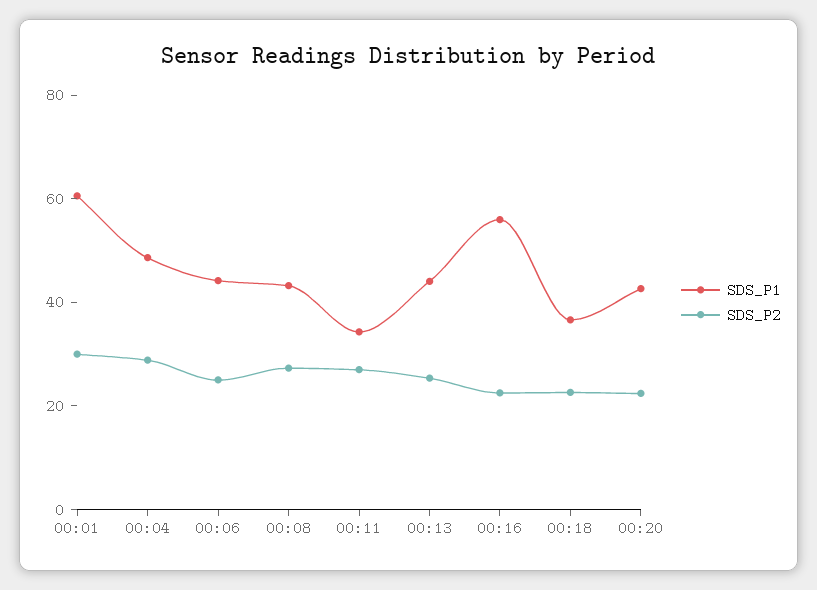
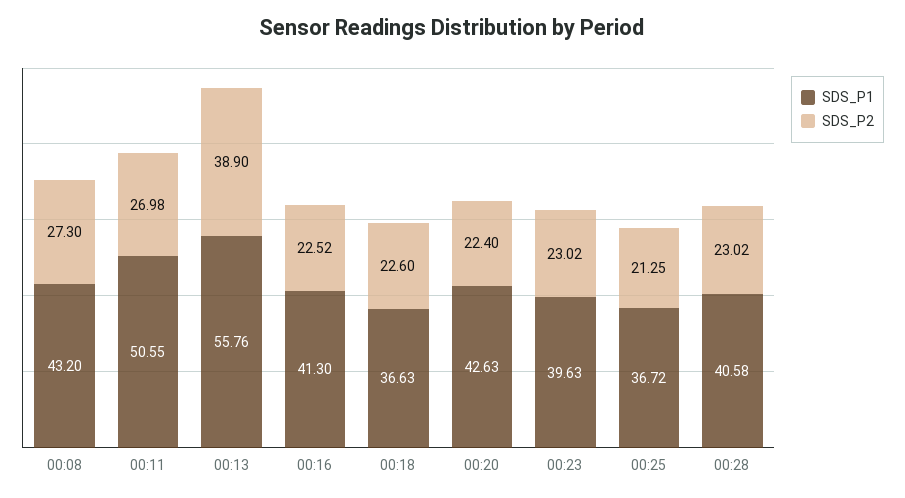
SDS_P1, 00:01: 60 -> none
SDS_P2, 00:01: 30 -> none
SDS_P1, 00:04: 50 -> none
SDS_P2, 00:04: 30 -> none
SDS_P1, 00:06: 45 -> none
SDS_P2, 00:06: 25 -> none
SDS_P1, 00:11: 35 -> 50.55
SDS_P1, 00:13: 45 -> 55.76
SDS_P2, 00:13: 25 -> 38.9
SDS_P1, 00:16: 55 -> 41.3
SDS_P1, 00:23: none -> 39.63
SDS_P2, 00:23: none -> 23.02
SDS_P1, 00:25: none -> 36.72
SDS_P2, 00:25: none -> 21.25
SDS_P1, 00:28: none -> 40.58
SDS_P2, 00:28: none -> 23.02

